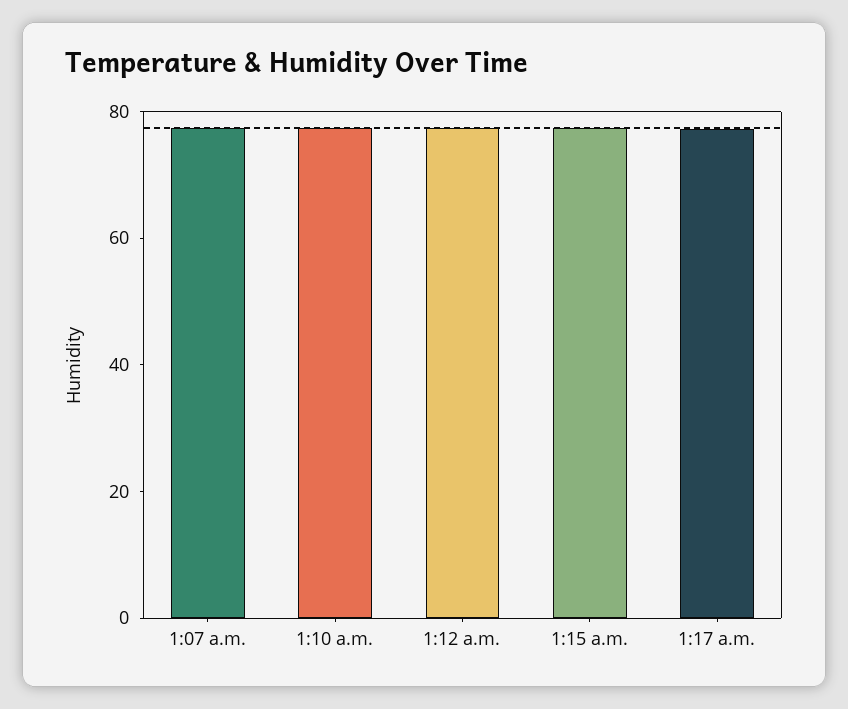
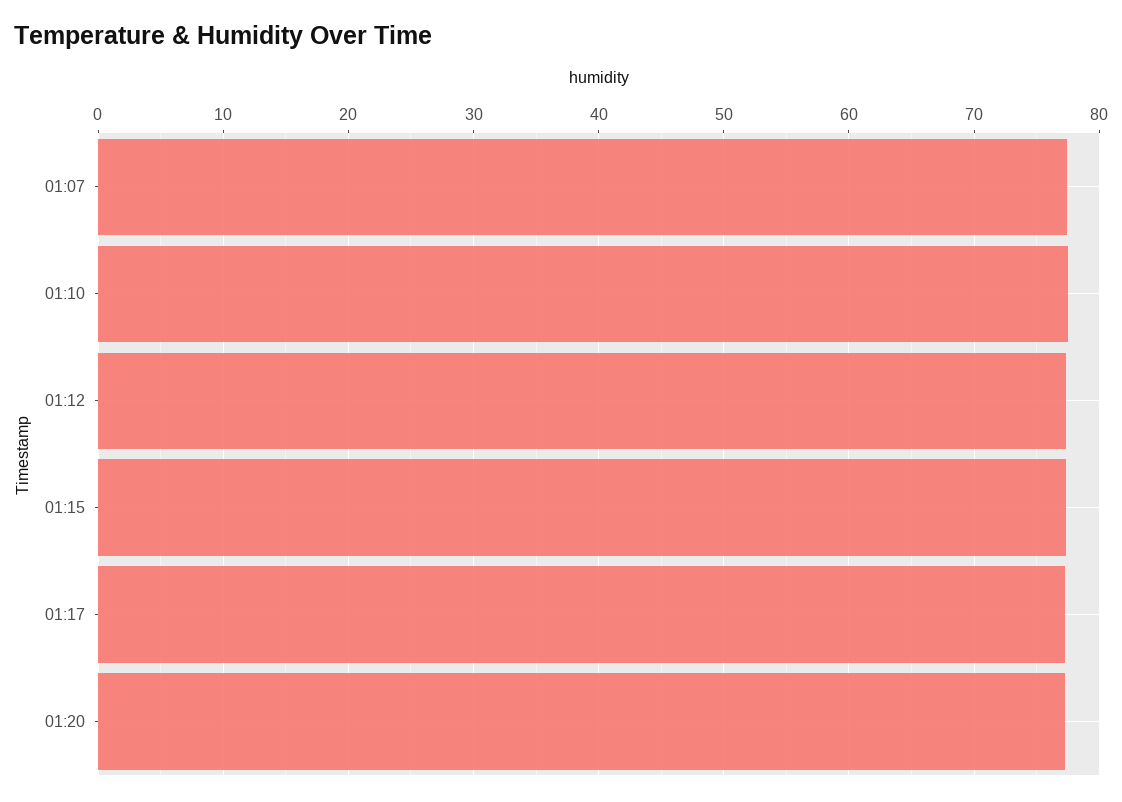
01:20: none -> 77

